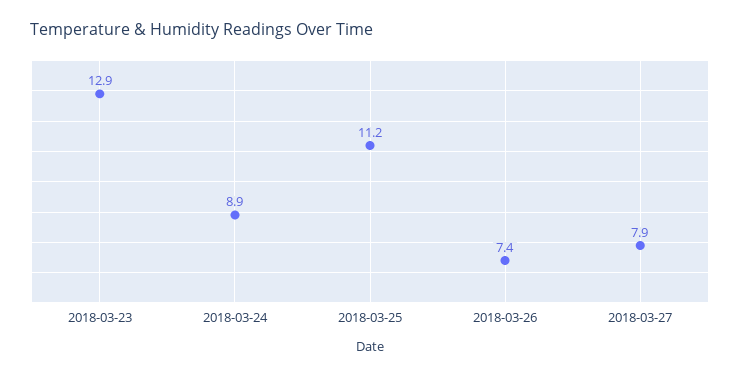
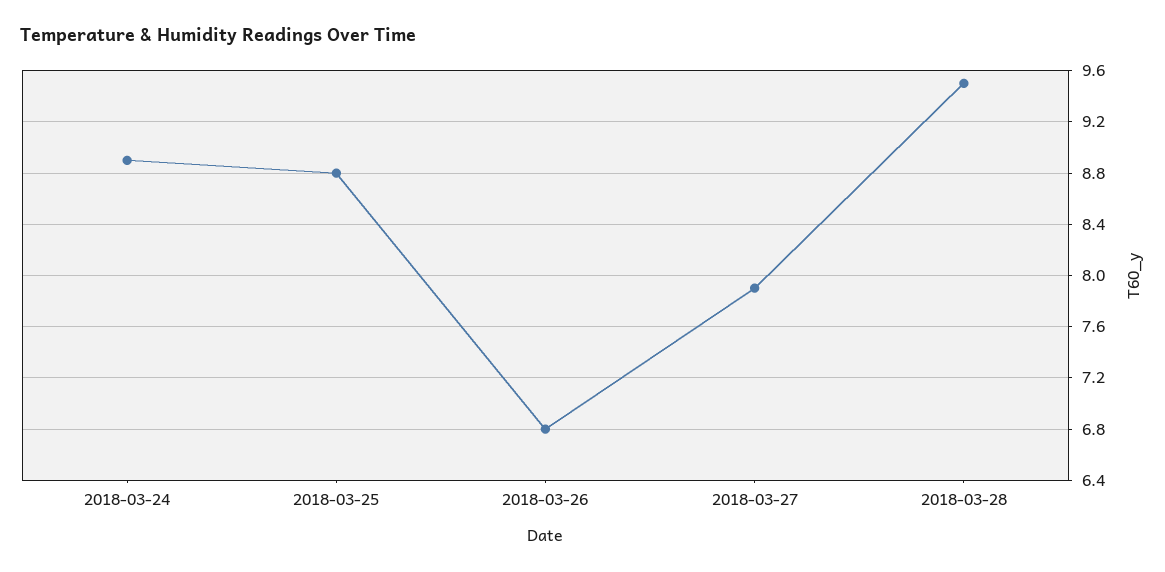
2018-03-23: 12.9 -> none
2018-03-25: 11.2 -> 8.8
2018-03-26: 7.4 -> 6.8
2018-03-28: none -> 9.5

